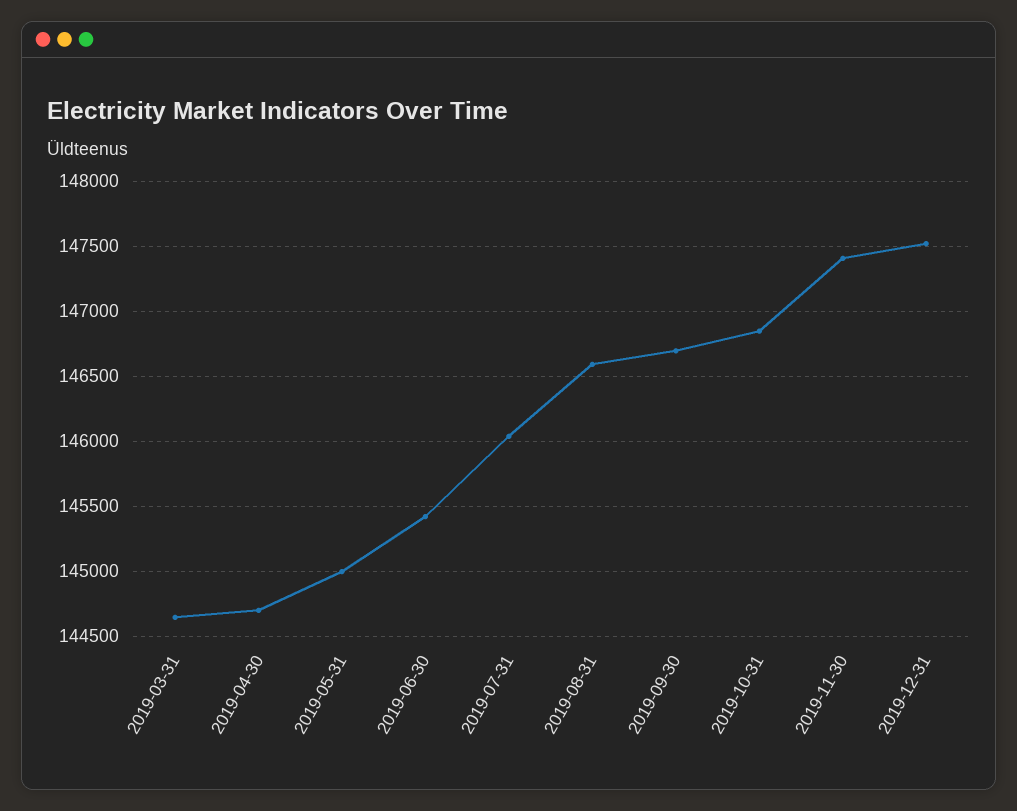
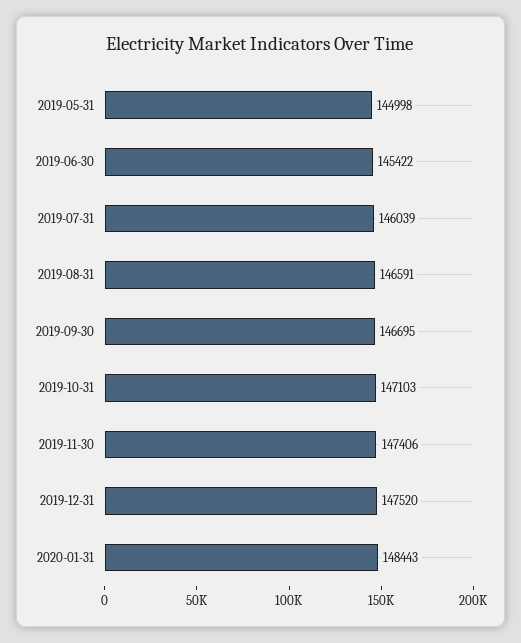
2019-03-31: 144650 -> none
2019-04-30: 144700 -> none
2019-10-31: 146850 -> 147103
2020-01-31: none -> 148443

